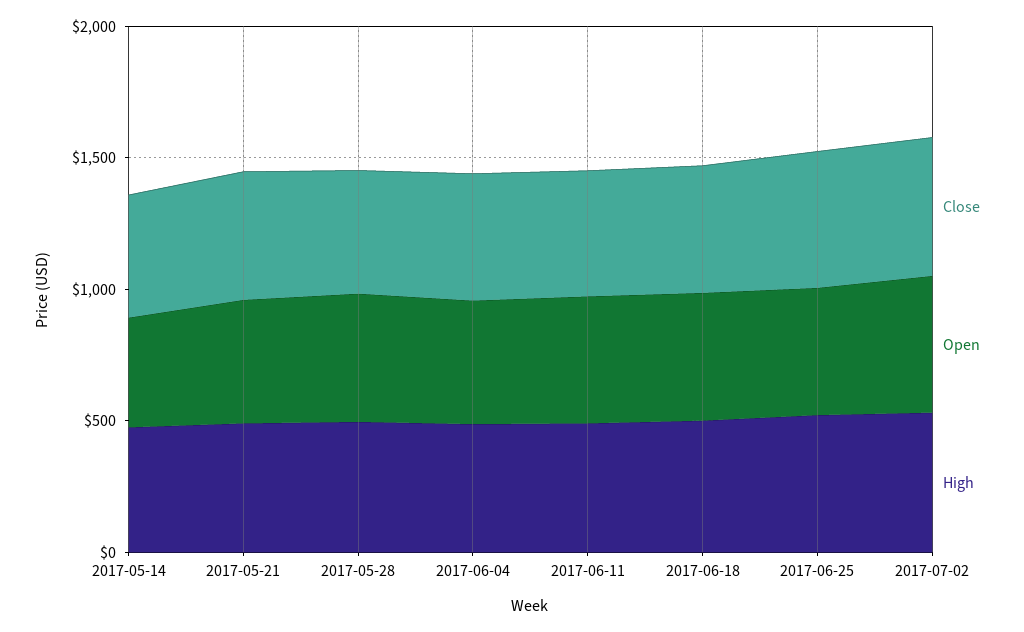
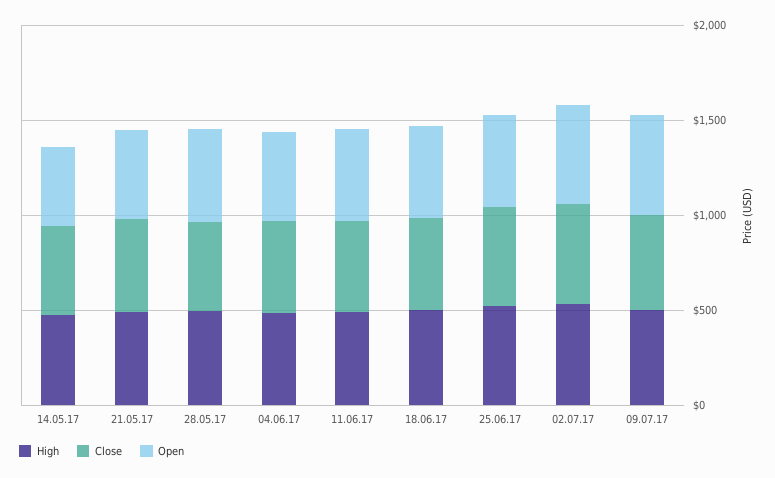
High, 09.07.17: none -> 500
Close, 09.07.17: none -> 500
Open, 09.07.17: none -> 500

